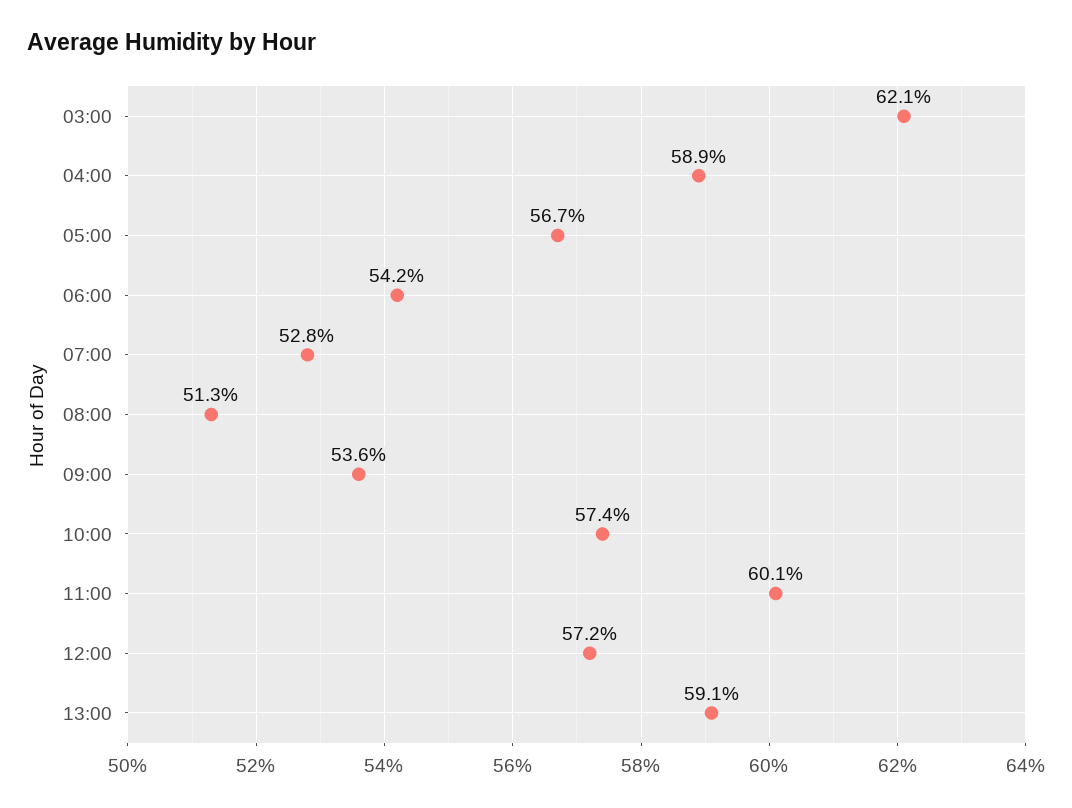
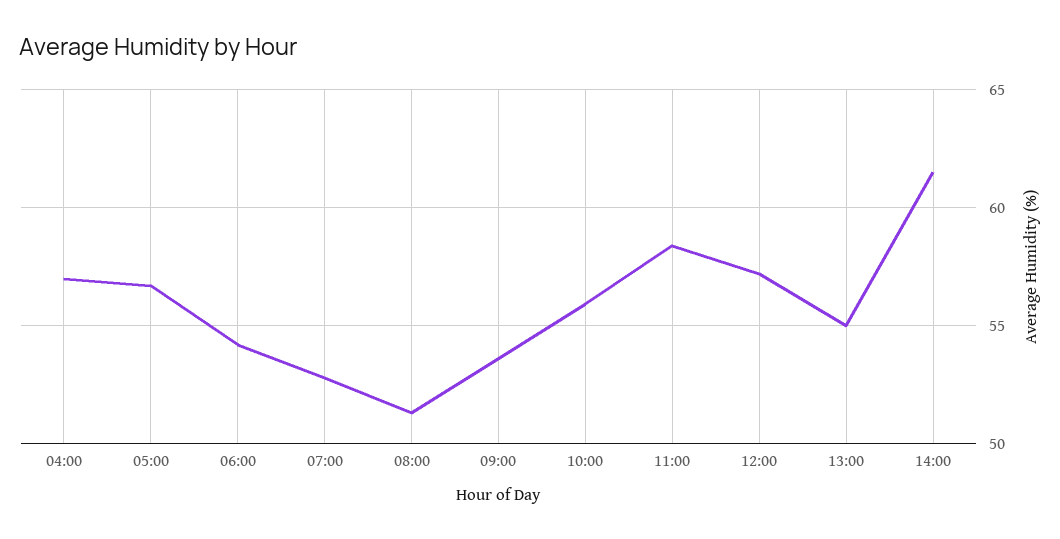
03:00: 62.1 -> none
04:00: 58.9 -> 57
10:00: 57.4 -> 56
11:00: 60.1 -> 58.5
13:00: 59.1 -> 55
14:00: none -> 61.5

